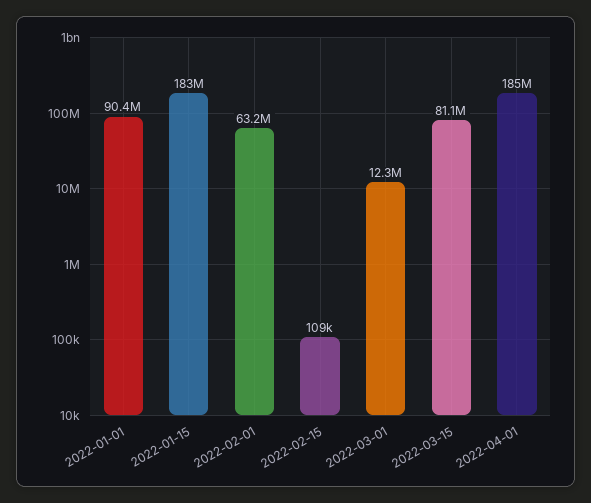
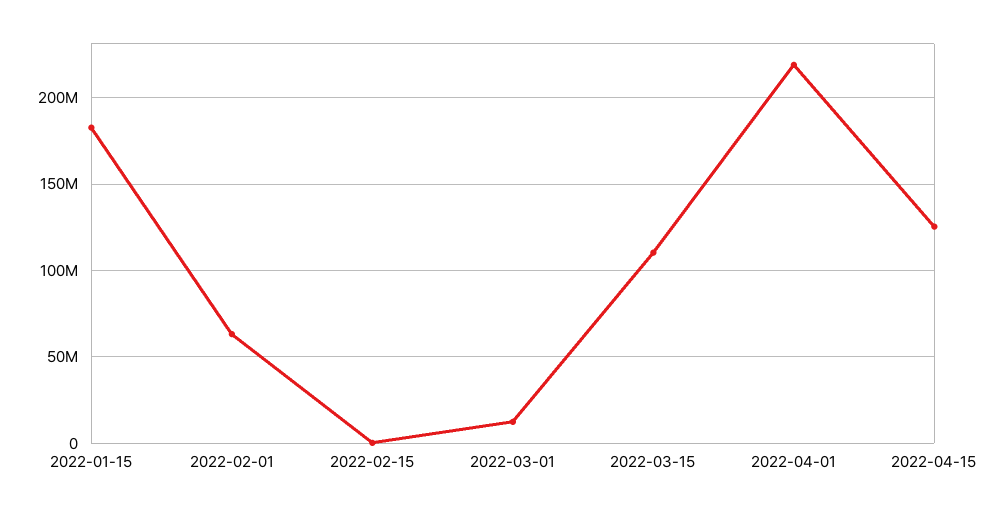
2022-01-01: 90400000 -> none
2022-03-15: 81100000 -> 110000000
2022-04-01: 185000000 -> 220000000
2022-04-15: none -> 125000000

